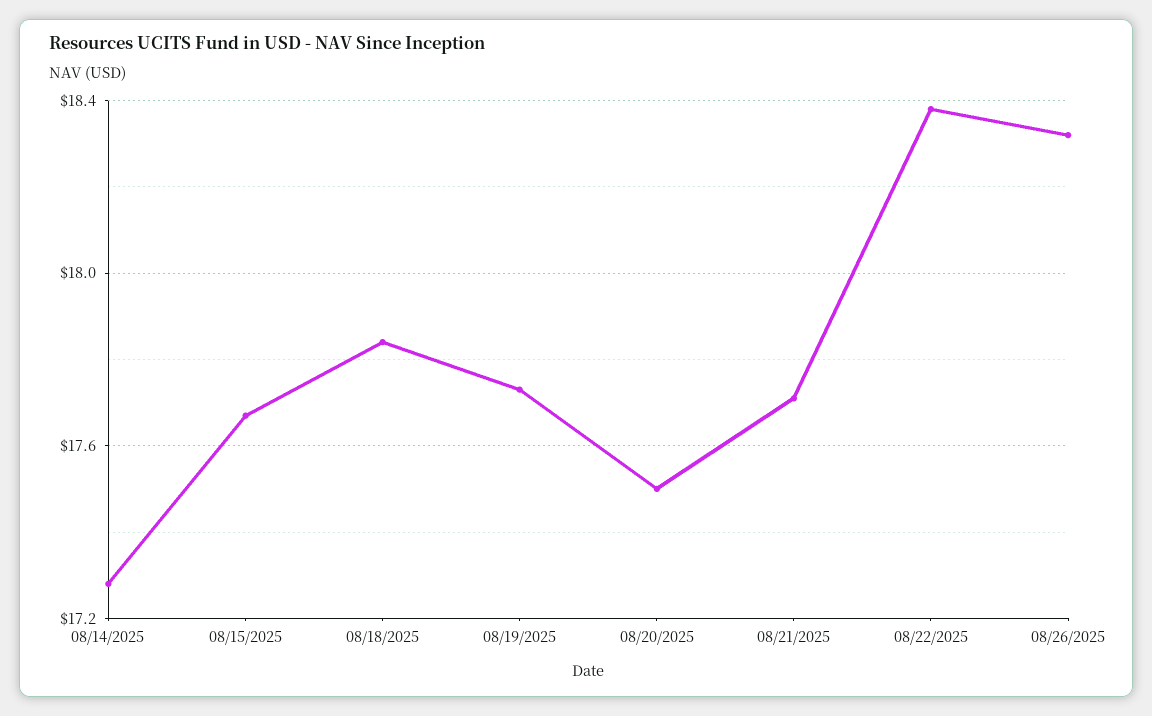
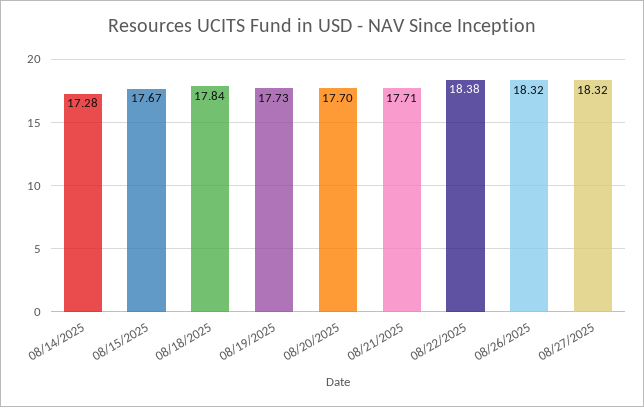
08/20/2025: 17.5 -> 17.7
08/27/2025: none -> 18.32

